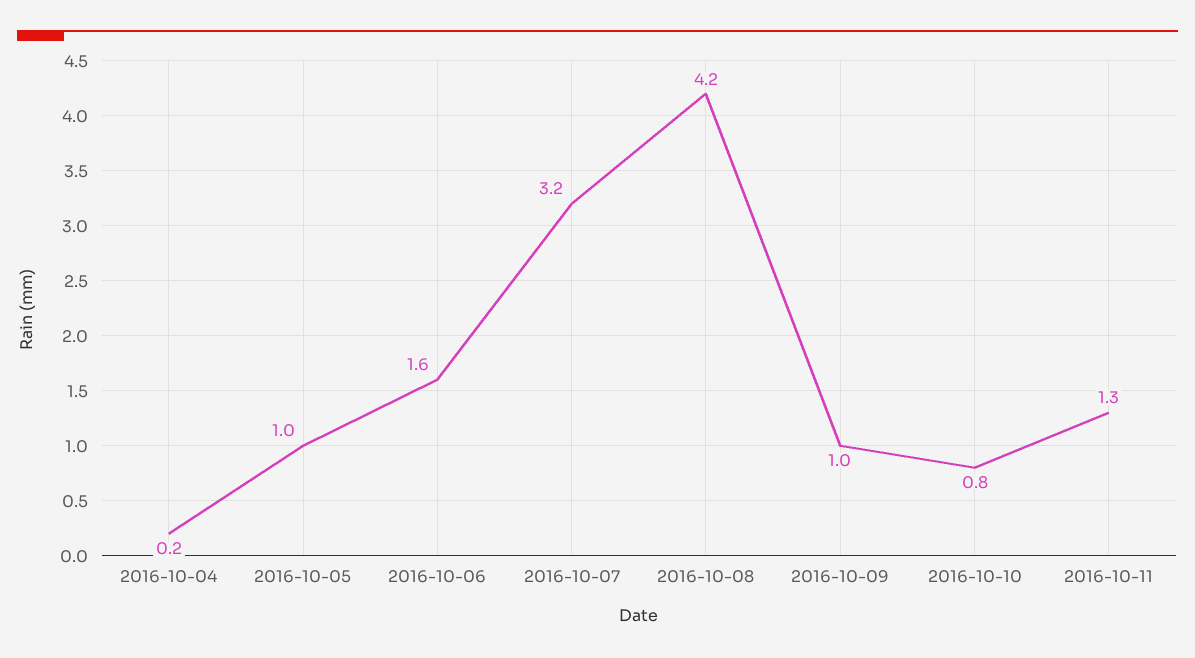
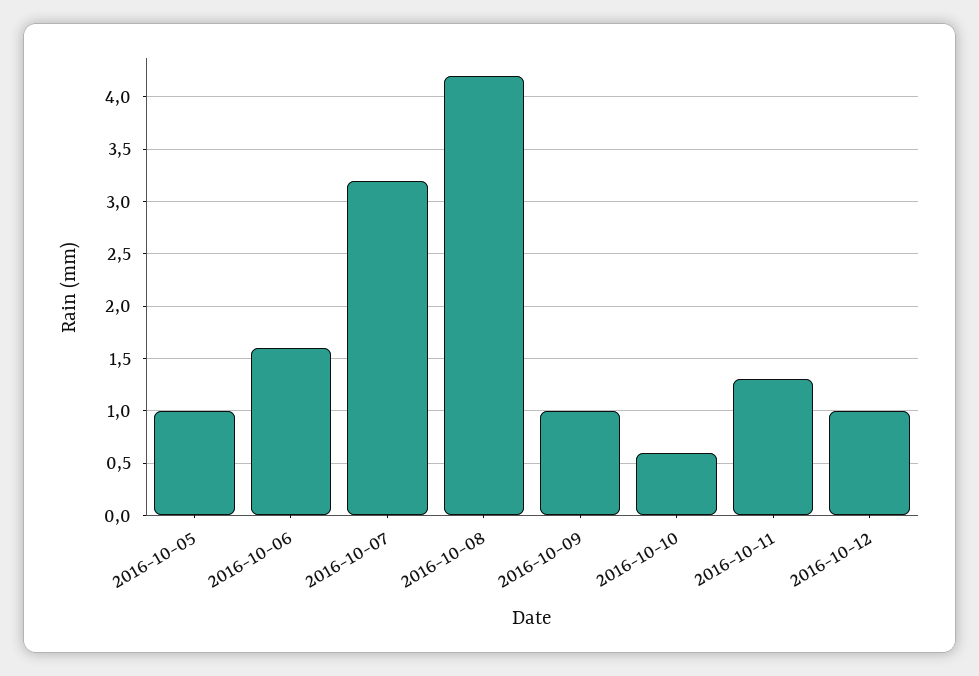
2016-10-04: 0.2 -> none
2016-10-10: 0.8 -> 0.6
2016-10-12: none -> 1

